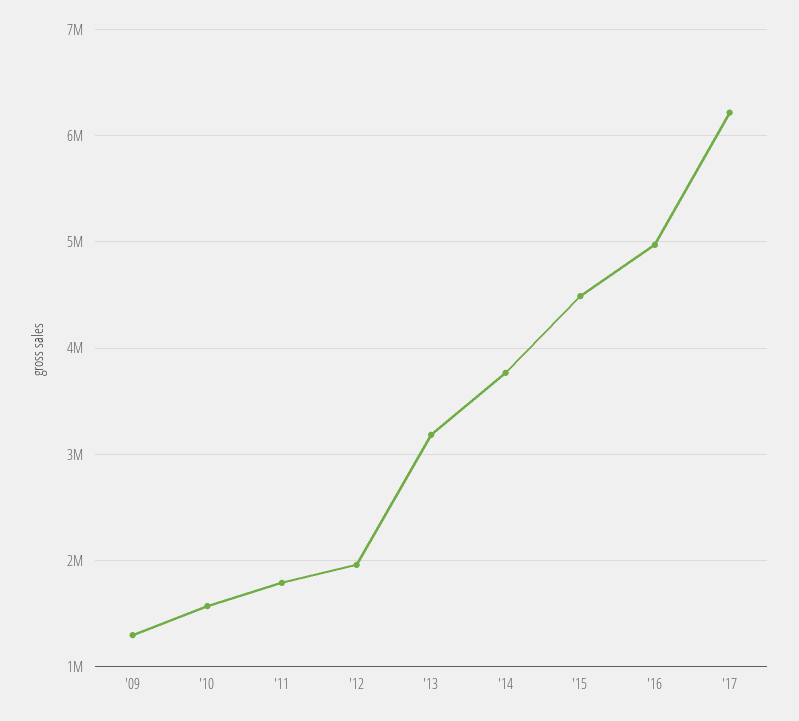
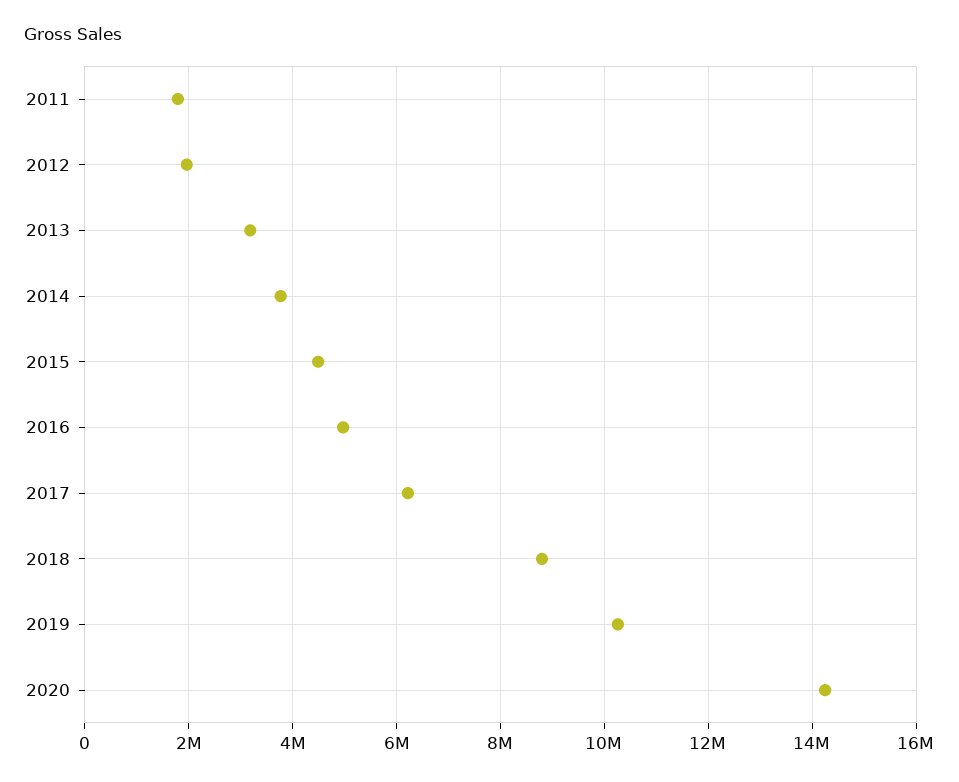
'09: 1300000 -> none
'10: 1600000 -> none
2018: none -> 8800000
2019: none -> 10200000
2020: none -> 14200000

